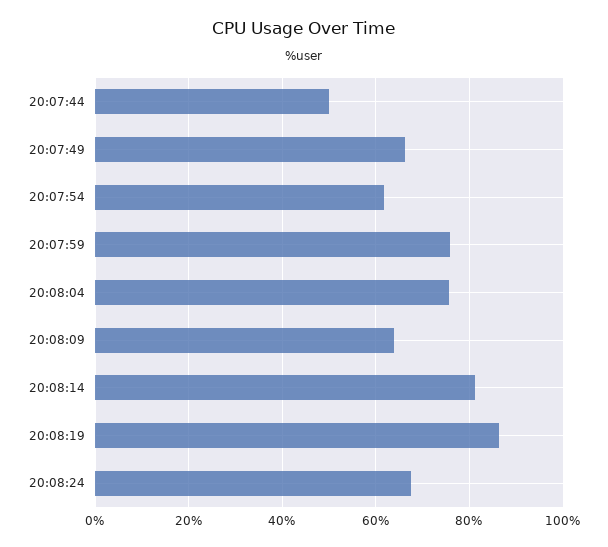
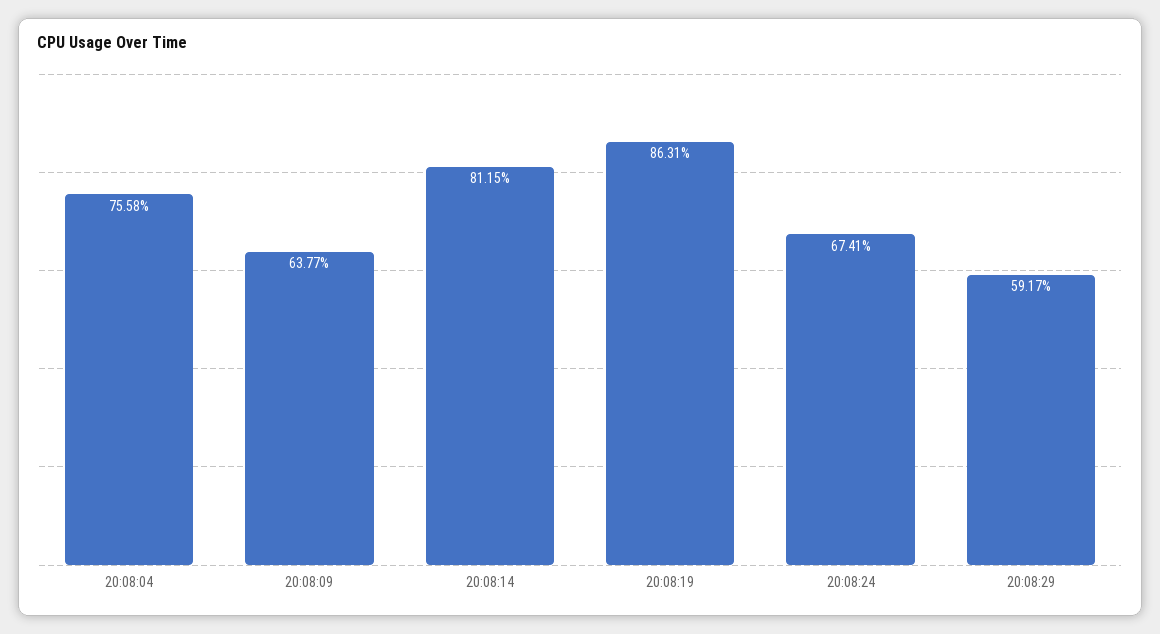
20:07:44: 50 -> none
20:07:49: 66 -> none
20:07:54: 62 -> none
20:07:59: 76 -> none
20:08:29: none -> 59.17

